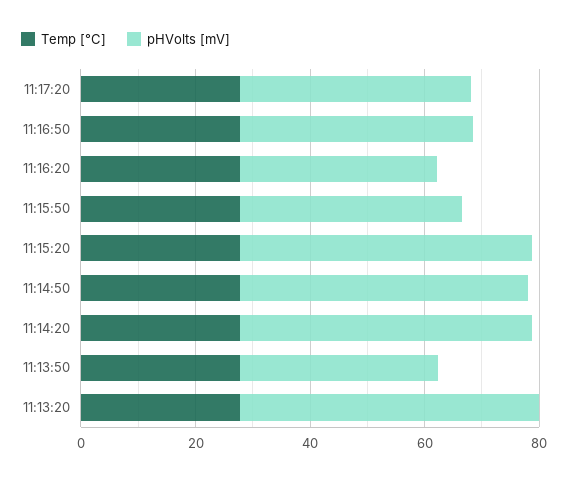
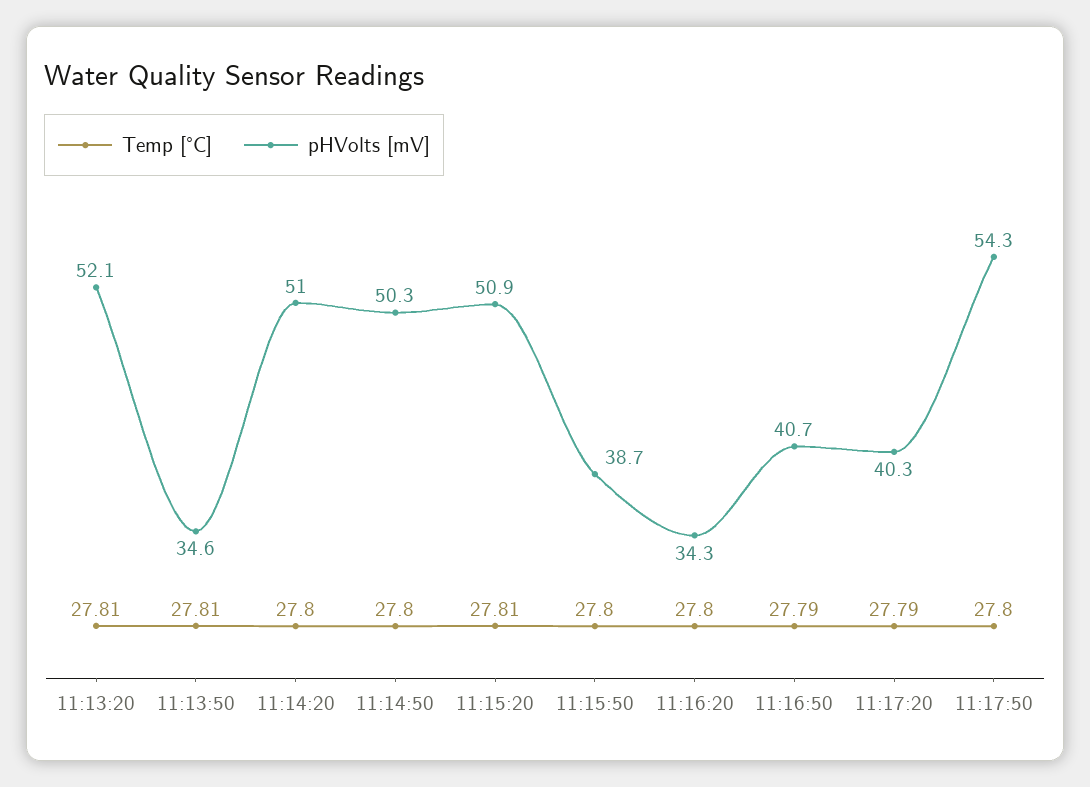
Temp [°C], 11:17:50: none -> 27.8
pHVolts [mV], 11:17:50: none -> 54.3

